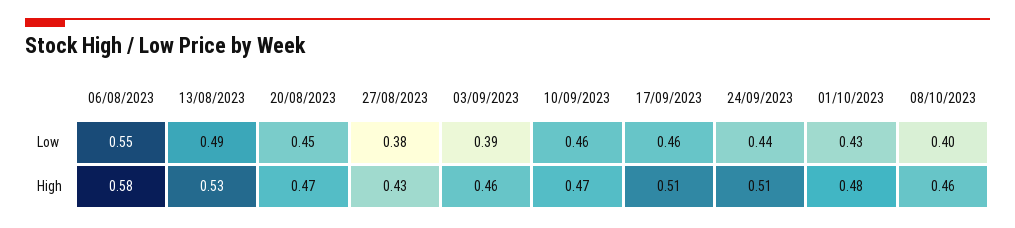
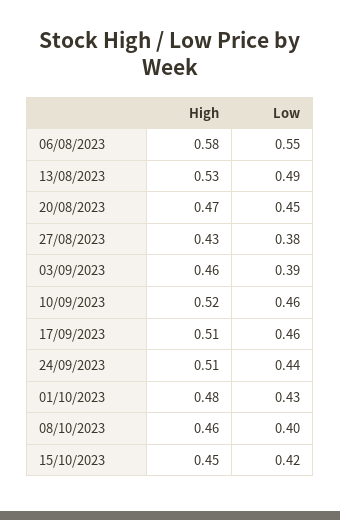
10/09/2023, High: 0.47 -> 0.52
15/10/2023, High: none -> 0.45
15/10/2023, Low: none -> 0.42

